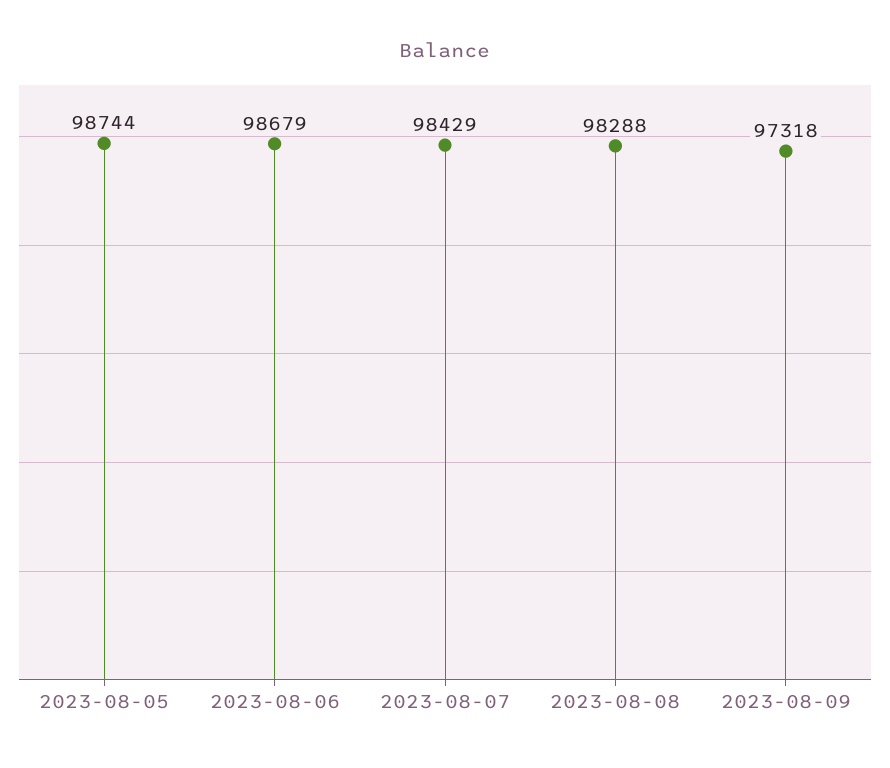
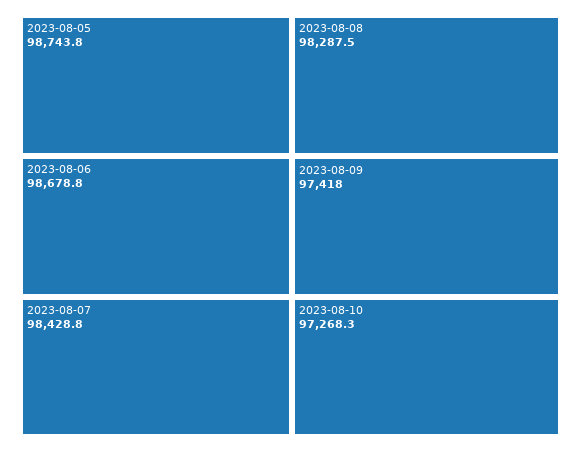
2023-08-09: 97318 -> 97418
2023-08-10: none -> 97268.3

